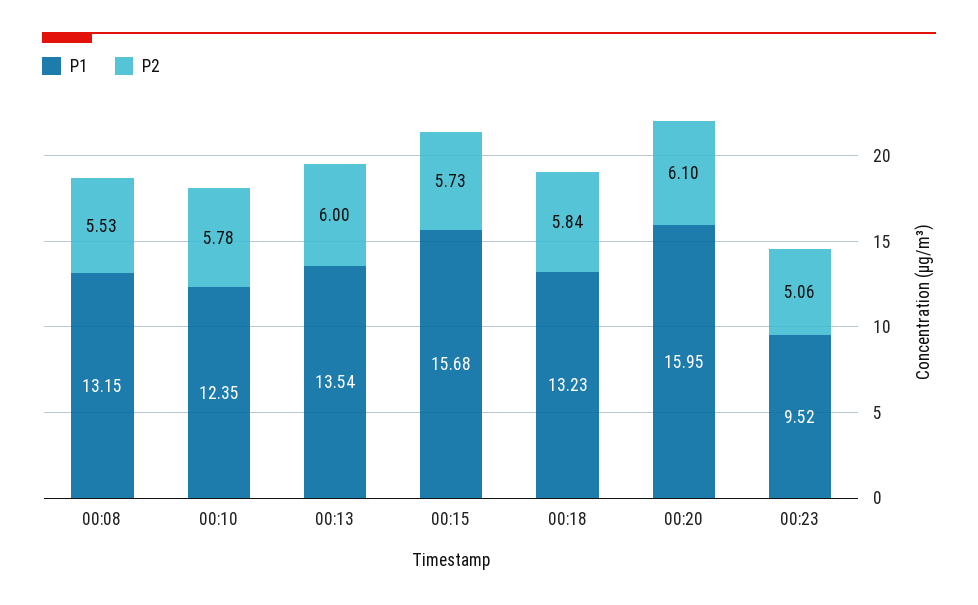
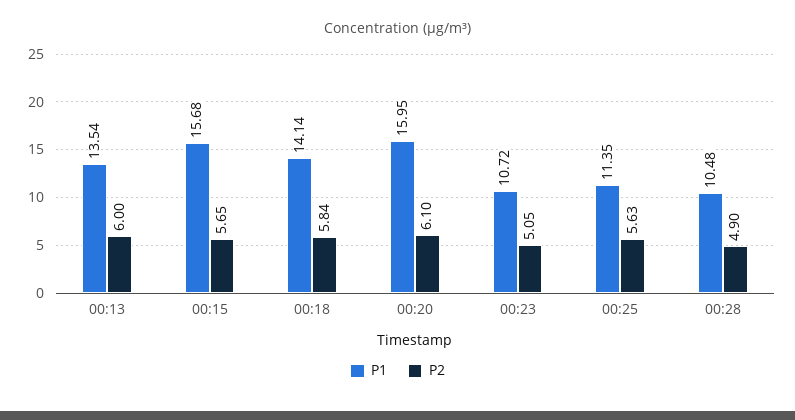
P1, 00:08: 13.15 -> none
P2, 00:08: 5.53 -> none
P1, 00:10: 12.35 -> none
P2, 00:10: 5.78 -> none
P2, 00:15: 5.73 -> 5.65
P1, 00:18: 13.23 -> 14.14
P1, 00:23: 9.52 -> 10.72
P2, 00:23: 5.06 -> 5.05
P1, 00:25: none -> 11.35
P2, 00:25: none -> 5.63
P1, 00:28: none -> 10.48
P2, 00:28: none -> 4.9

